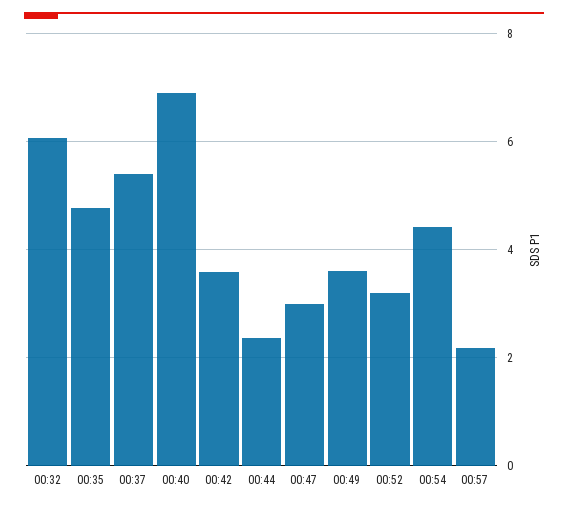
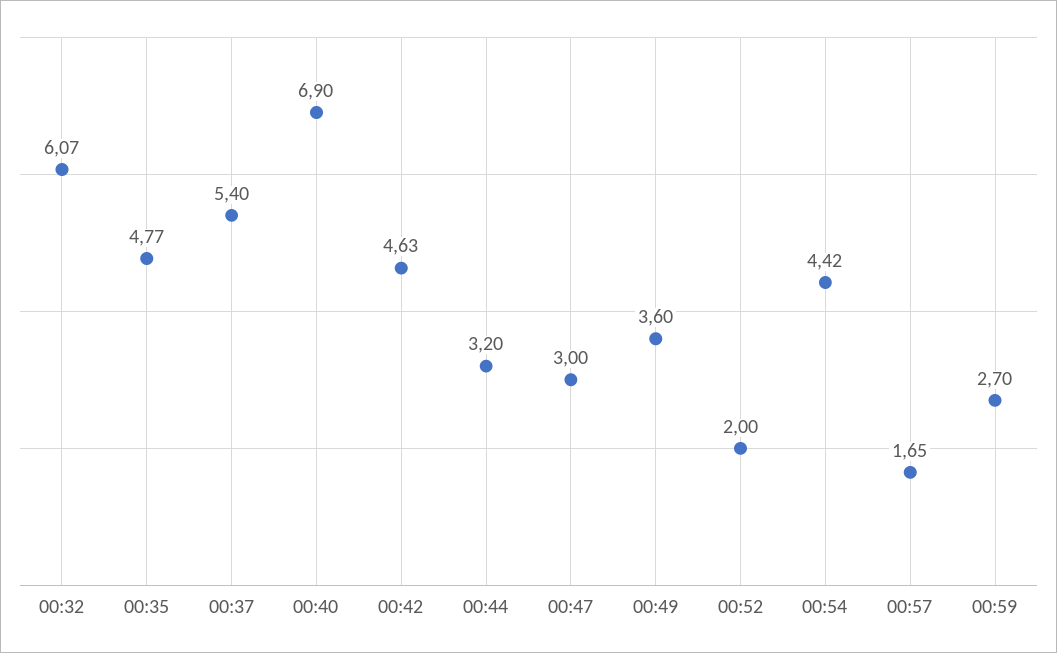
00:42: 3.6 -> 4.63
00:44: 2.4 -> 3.2
00:52: 3.2 -> 2
00:57: 2.2 -> 1.65
00:59: none -> 2.7

